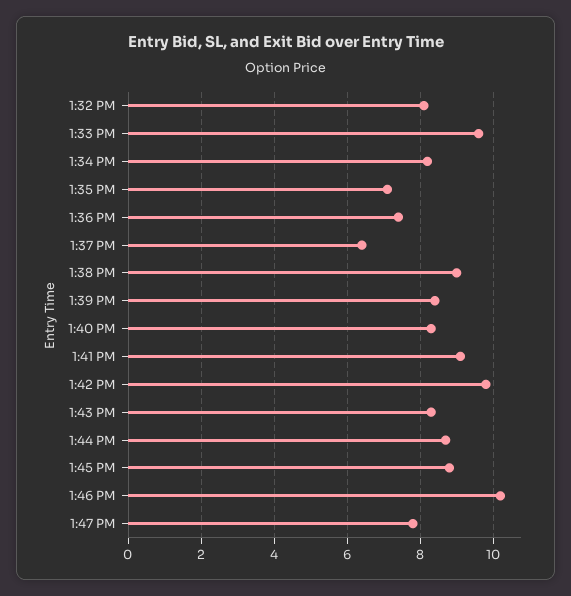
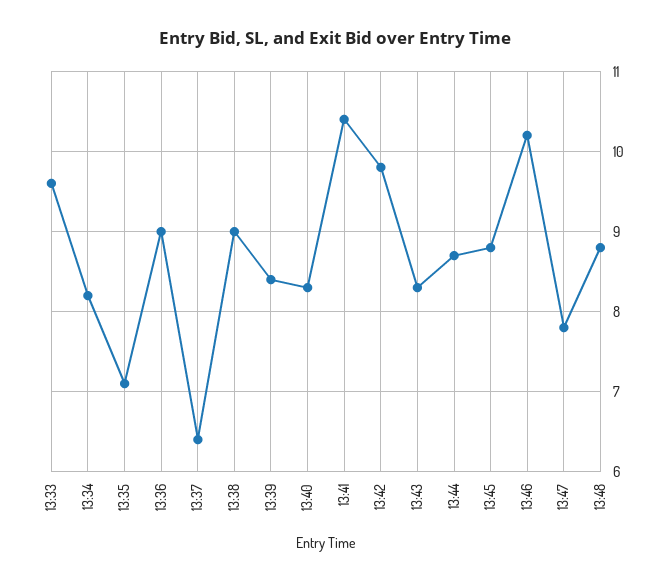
1:32 PM: 8 -> none
1:36 PM: 7.5 -> 9
1:41 PM: 9 -> 10.4
13:48: none -> 8.8

